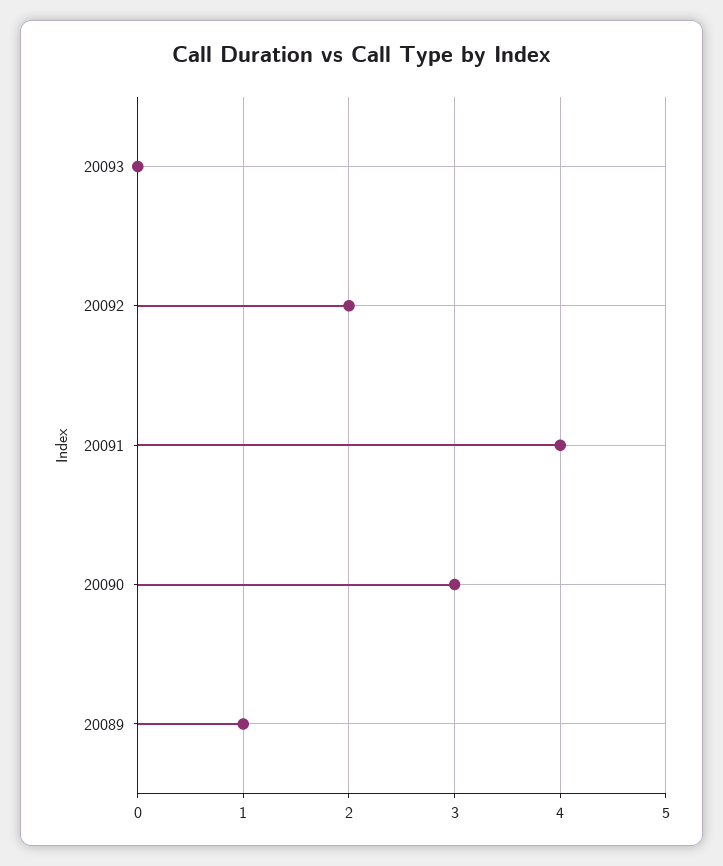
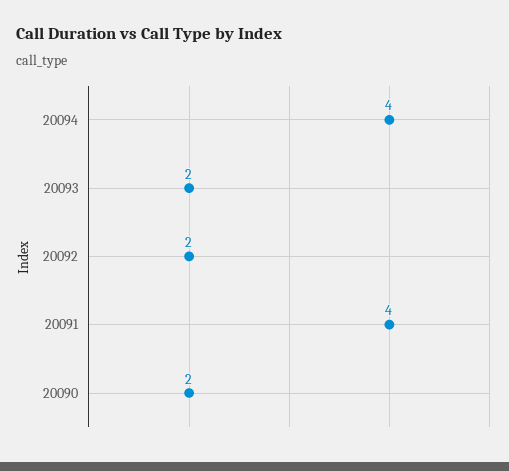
20093: 0 -> 2
20090: 3 -> 2
20089: 1 -> none
20094: none -> 4

